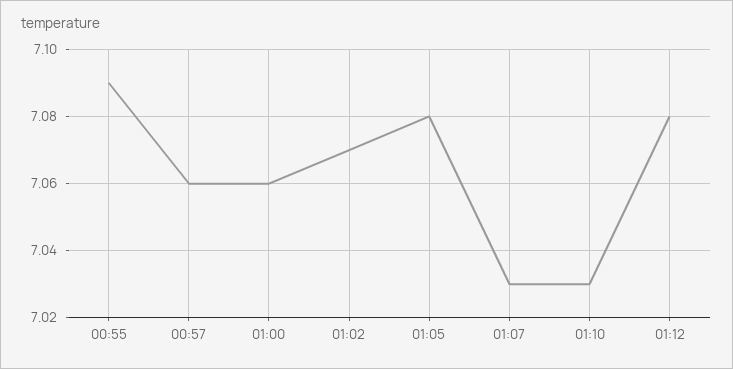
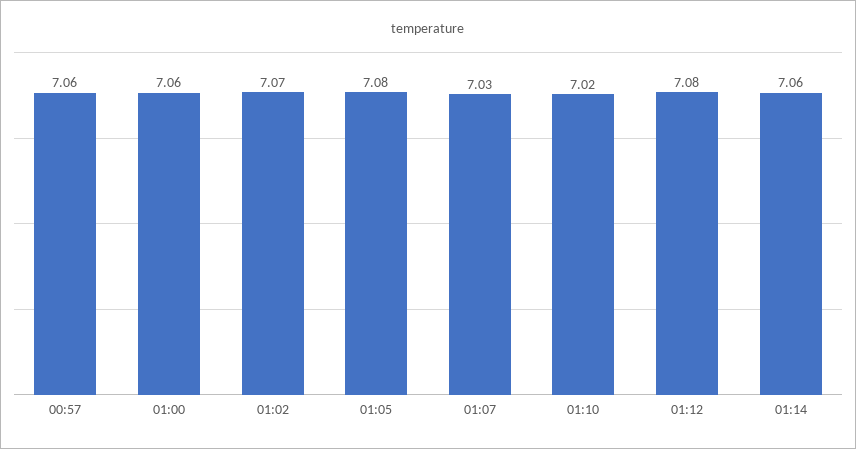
00:55: 7.09 -> none
01:10: 7.03 -> 7.02
01:14: none -> 7.06

